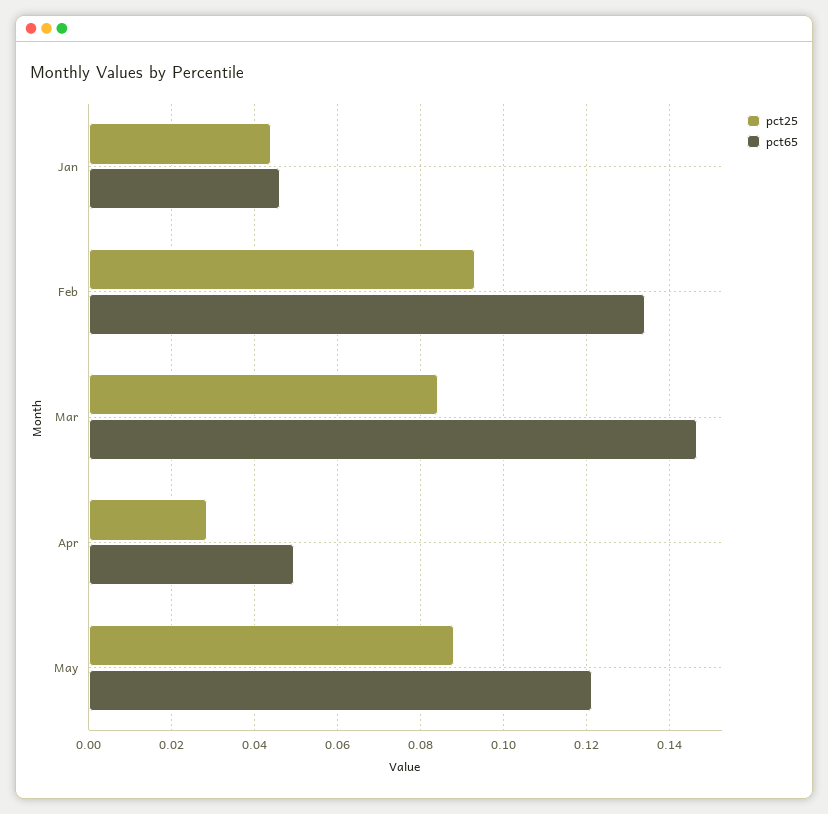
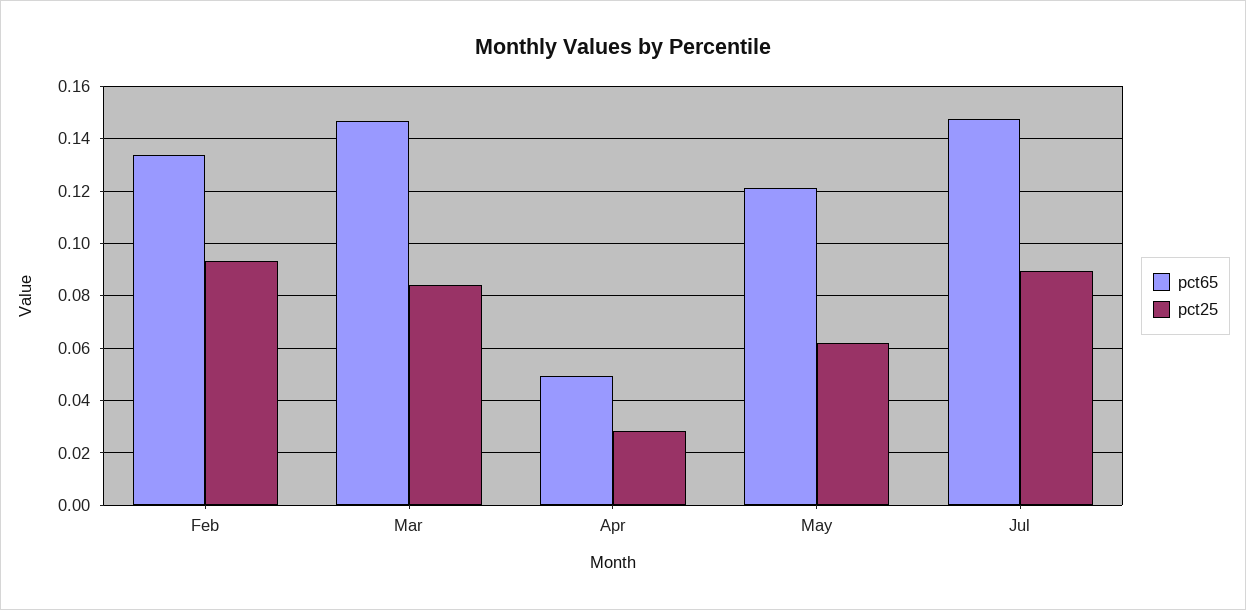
pct25, Jan: 0.044 -> none
pct65, Jan: 0.046 -> none
pct25, May: 0.088 -> 0.0625
pct65, Jul: none -> 0.1475
pct25, Jul: none -> 0.09

